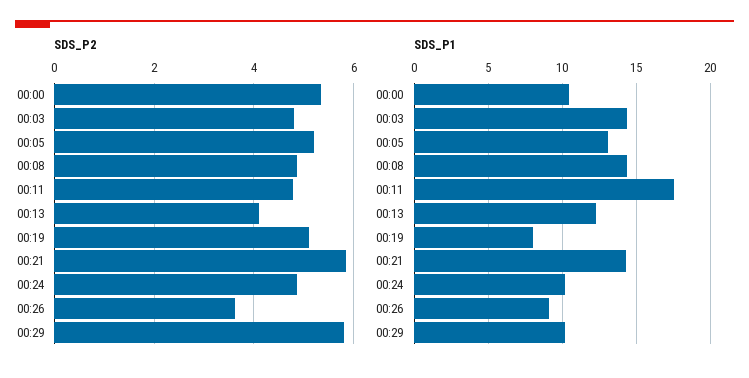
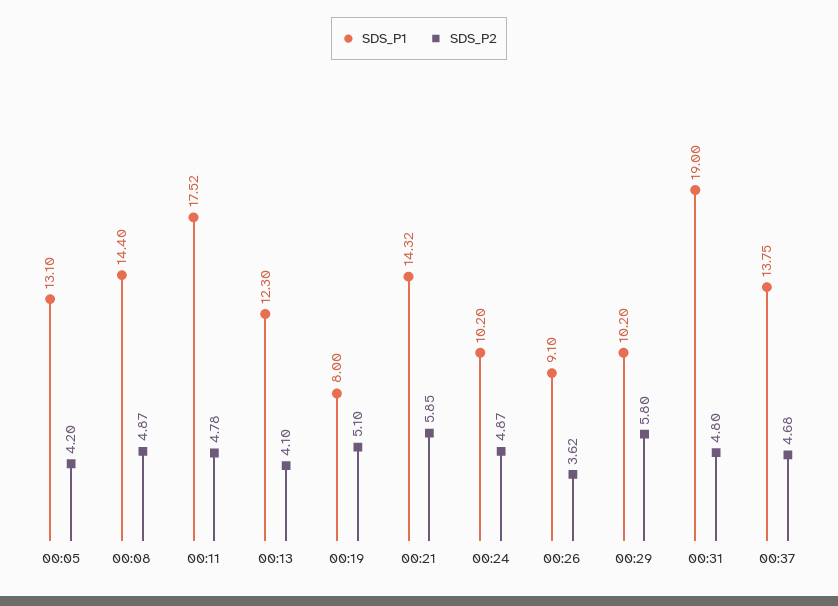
SDS_P2, 00:00: 5.4 -> none
SDS_P2, 00:03: 4.8 -> none
SDS_P2, 00:05: 5.2 -> 4.2
SDS_P1, 00:00: 10.5 -> none
SDS_P1, 00:03: 14.5 -> none
SDS_P1, 00:31: none -> 19
SDS_P2, 00:31: none -> 4.8
SDS_P1, 00:37: none -> 13.75
SDS_P2, 00:37: none -> 4.68

